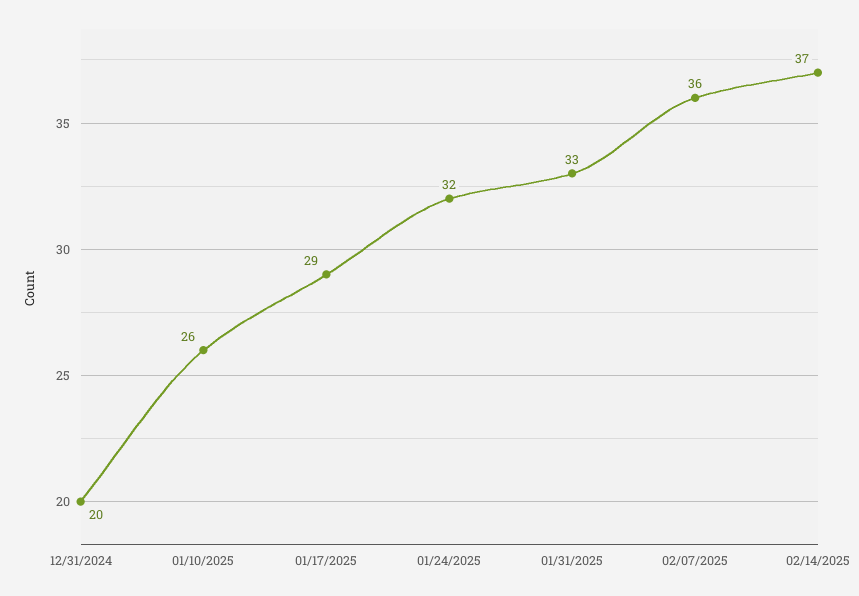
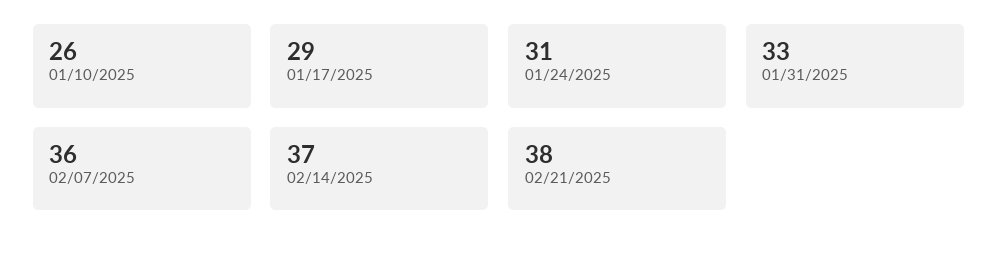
12/31/2024: 20 -> none
01/24/2025: 32 -> 31
02/21/2025: none -> 38

